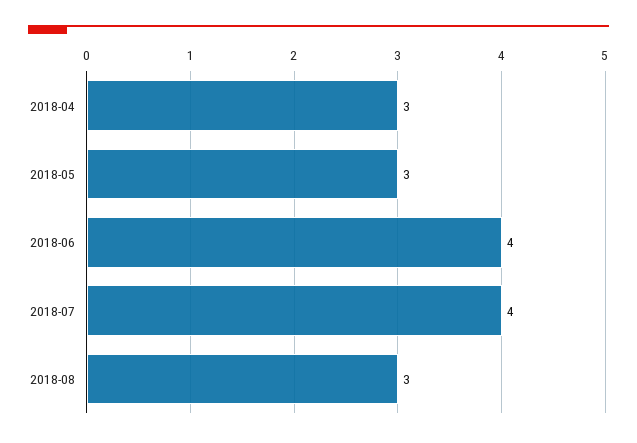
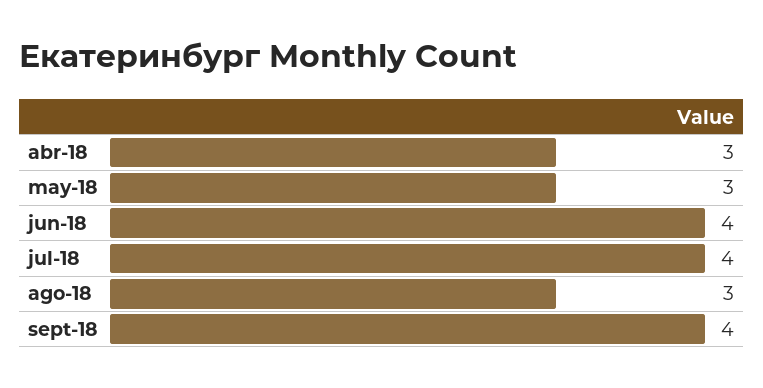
sept-18: none -> 4

